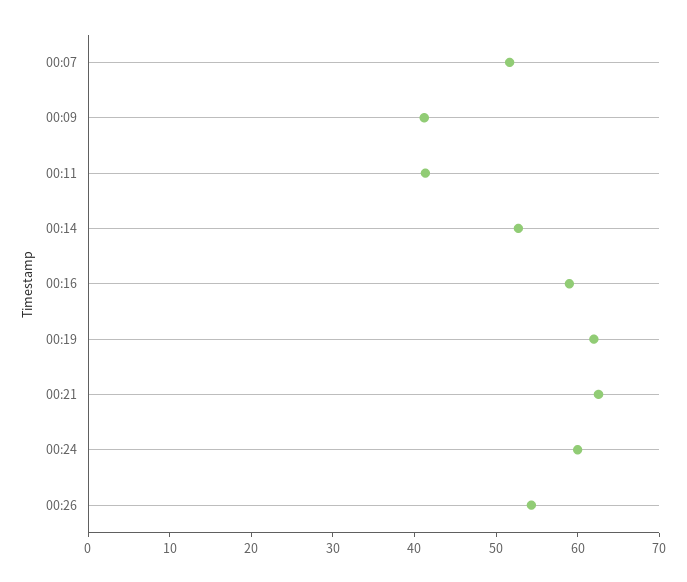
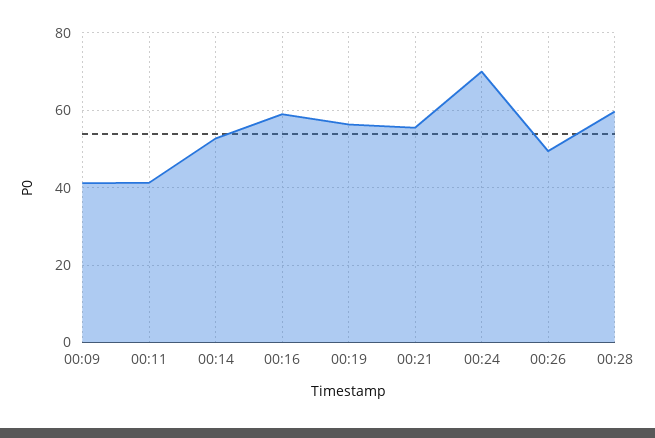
00:07: 52 -> none
00:19: 62 -> 56
00:21: 62 -> 56
00:24: 60 -> 70
00:26: 54 -> 50
00:28: none -> 60

